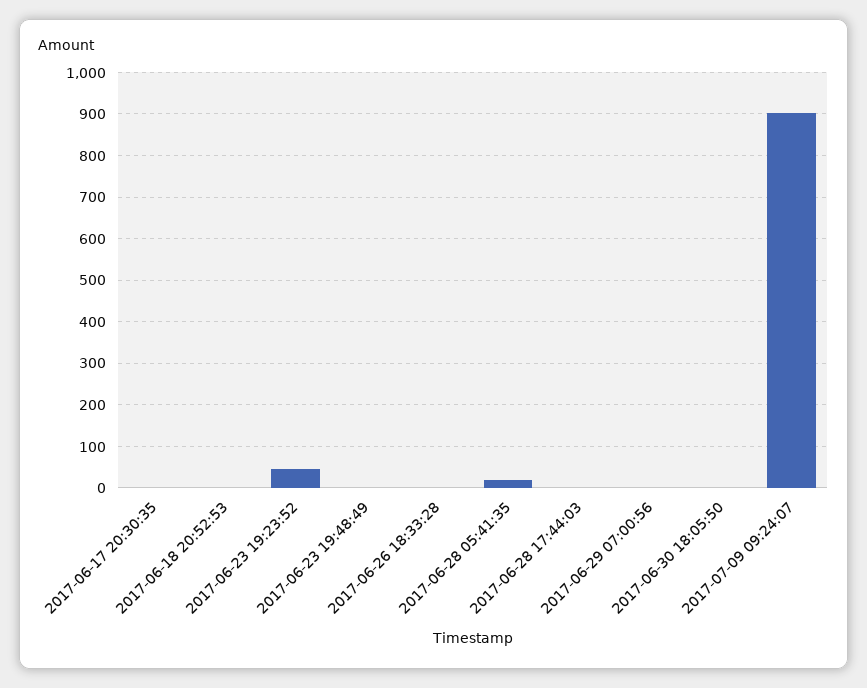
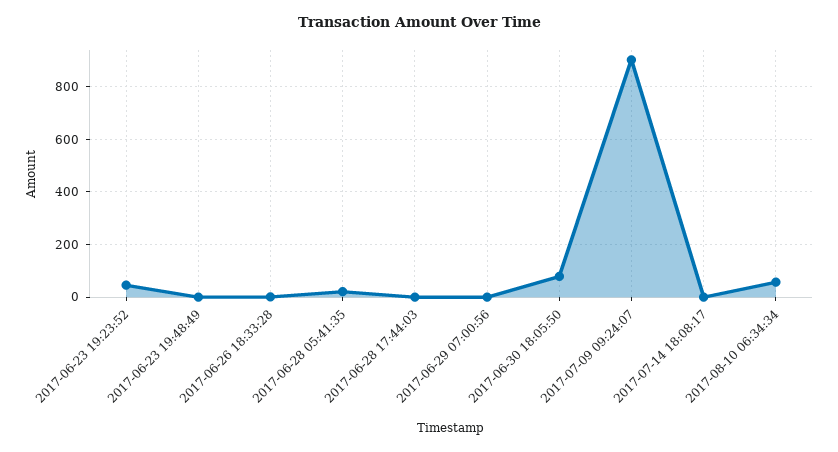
2017-06-17 20:30:35: 0 -> none
2017-06-18 20:52:53: 0 -> none
2017-06-30 18:05:50: 0 -> 75
2017-07-14 18:08:17: none -> 0
2017-08-10 06:34:34: none -> 50

